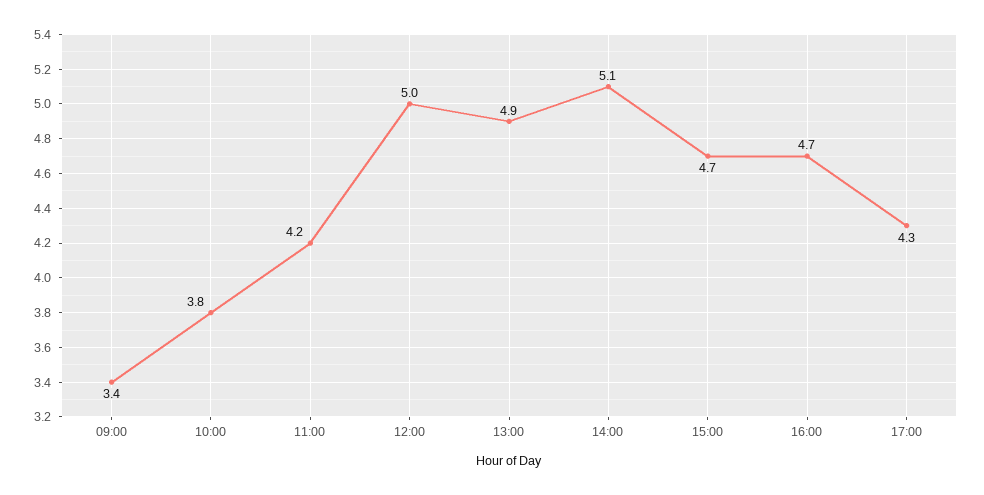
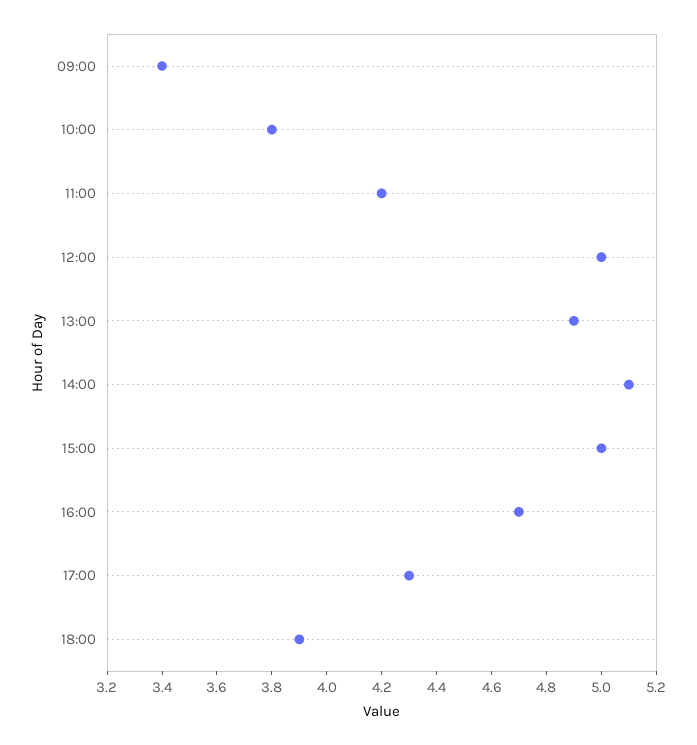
15:00: 4.7 -> 5
18:00: none -> 3.9

